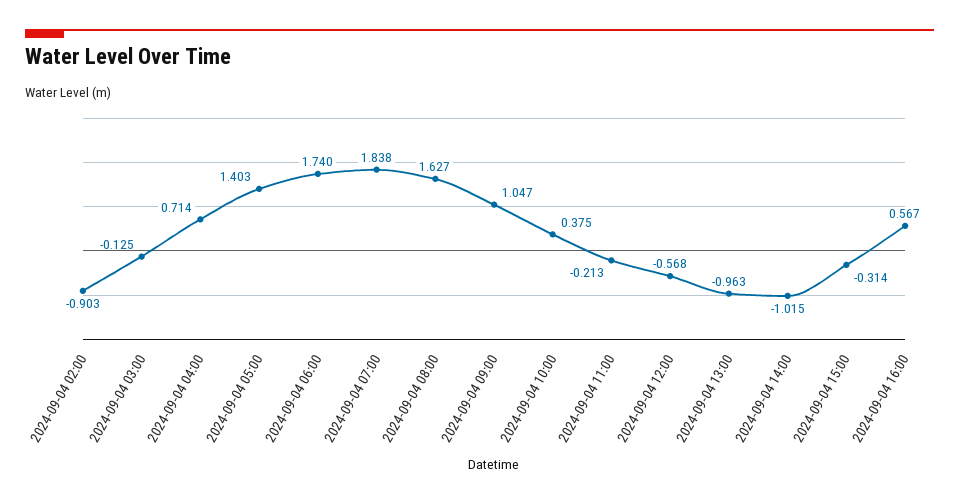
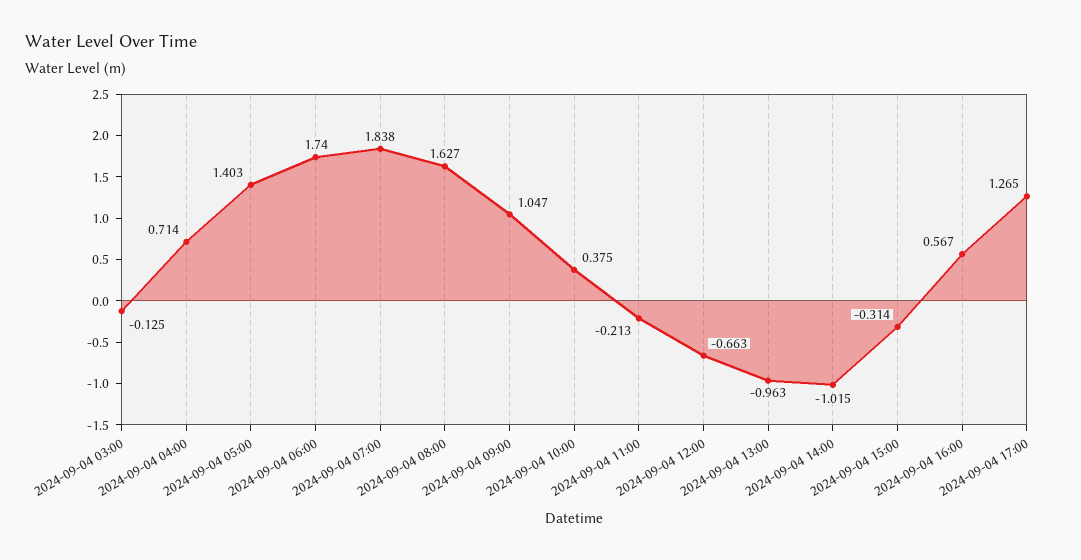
2024-09-04 02:00: -0.903 -> none
2024-09-04 12:00: -0.568 -> -0.663
2024-09-04 17:00: none -> 1.265

